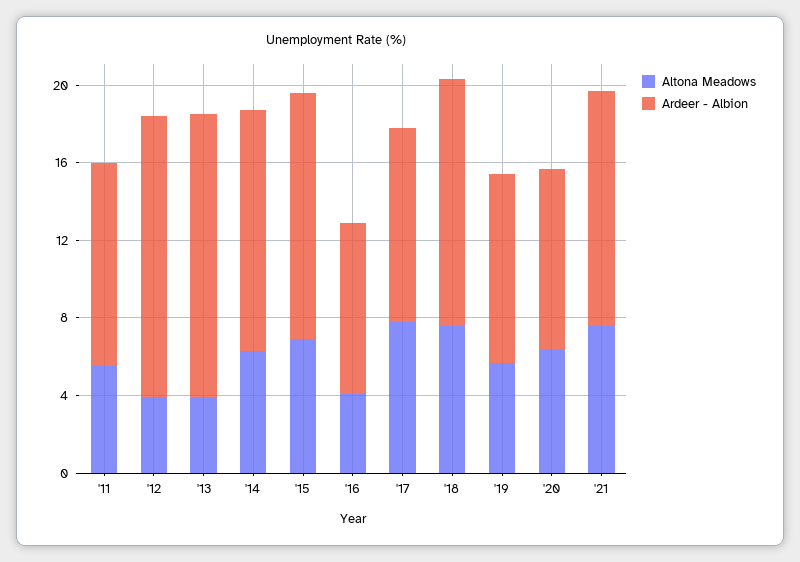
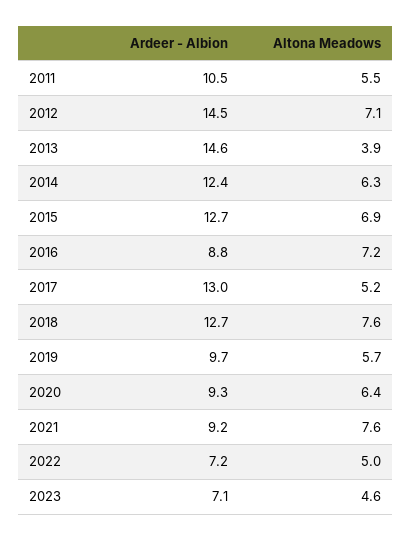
Altona Meadows, '12: 4 -> 7.1
Altona Meadows, '16: 4 -> 7.2
Altona Meadows, '17: 8 -> 5.2
Ardeer - Albion, '17: 10 -> 13
Ardeer - Albion, '21: 12 -> 9.2
Ardeer - Albion, 2022: none -> 7.2
Altona Meadows, 2022: none -> 5
Ardeer - Albion, 2023: none -> 7.1
Altona Meadows, 2023: none -> 4.6

